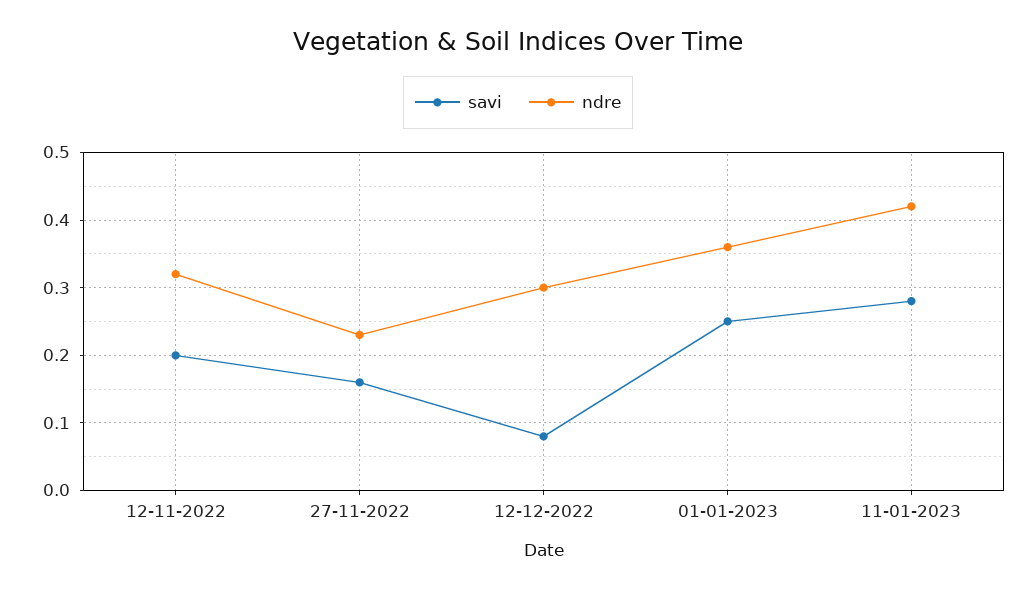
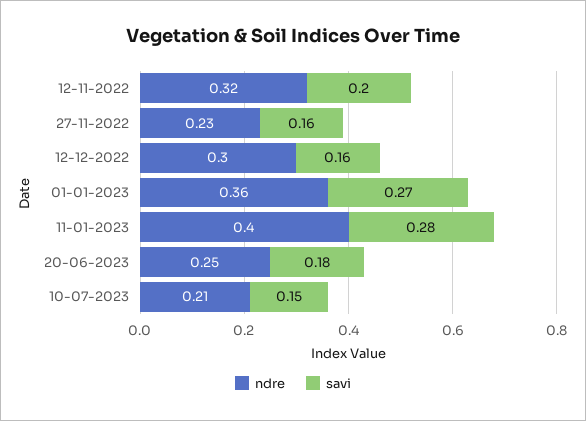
savi, 12-12-2022: 0.08 -> 0.16
savi, 01-01-2023: 0.25 -> 0.27
ndre, 11-01-2023: 0.42 -> 0.4
ndre, 20-06-2023: none -> 0.25
savi, 20-06-2023: none -> 0.18
ndre, 10-07-2023: none -> 0.21
savi, 10-07-2023: none -> 0.15

